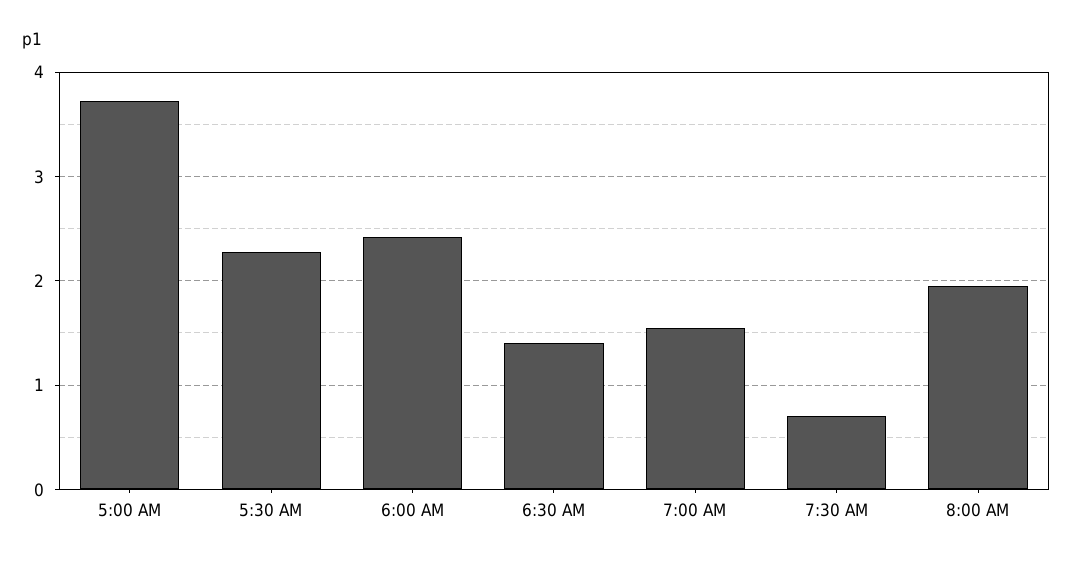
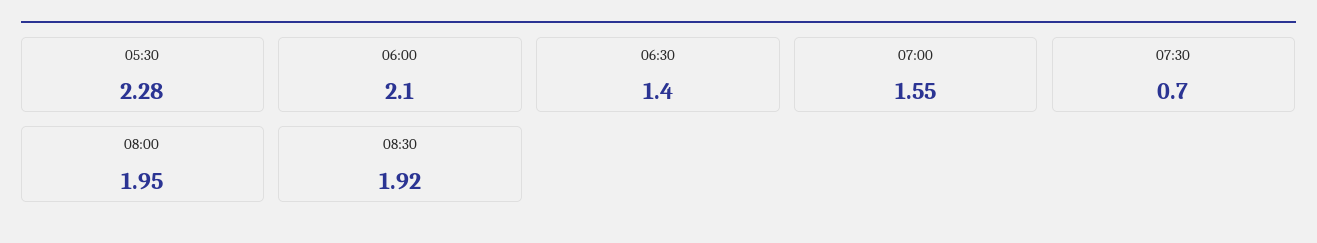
5:00 AM: 3.7 -> none
6:00 AM: 2.4 -> 2.1
08:30: none -> 1.92

